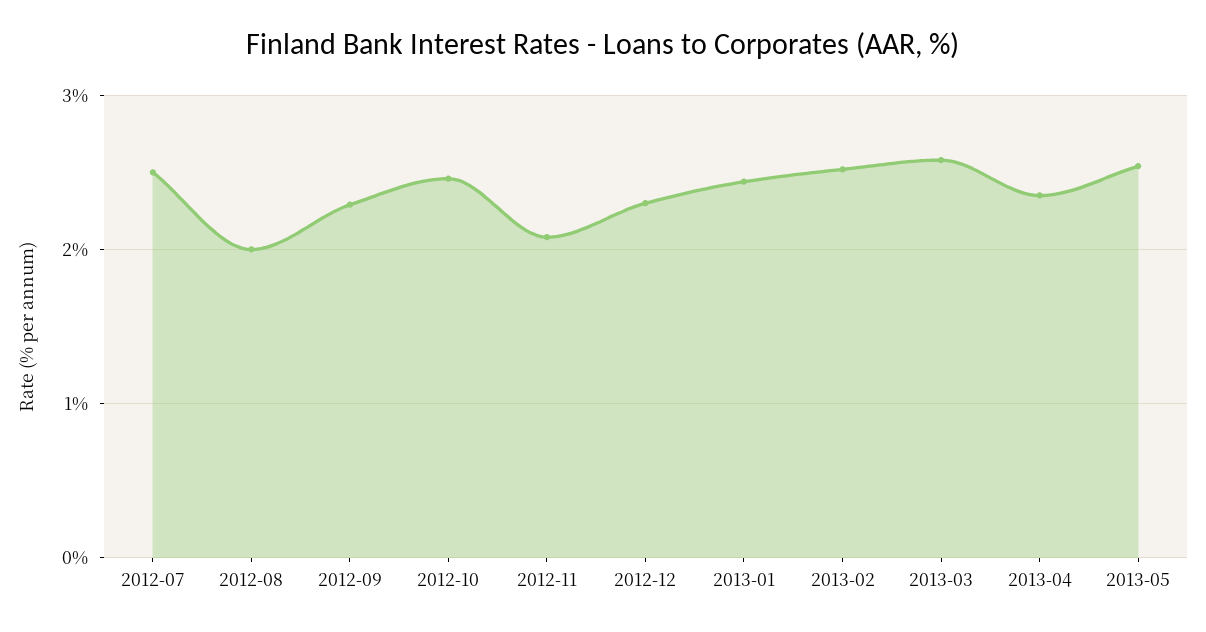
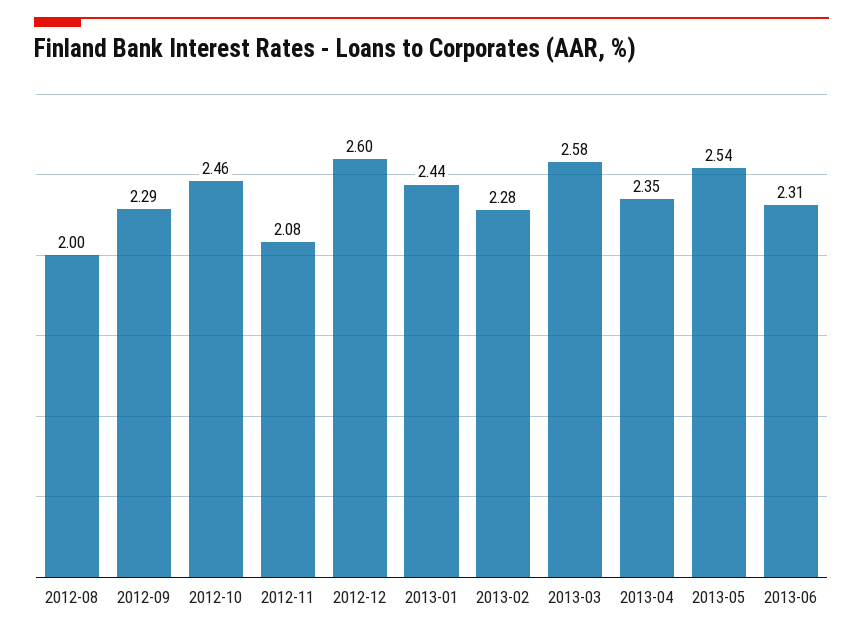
2012-07: 2.5 -> none
2012-12: 2.3 -> 2.6
2013-02: 2.5 -> 2.28
2013-06: none -> 2.31

